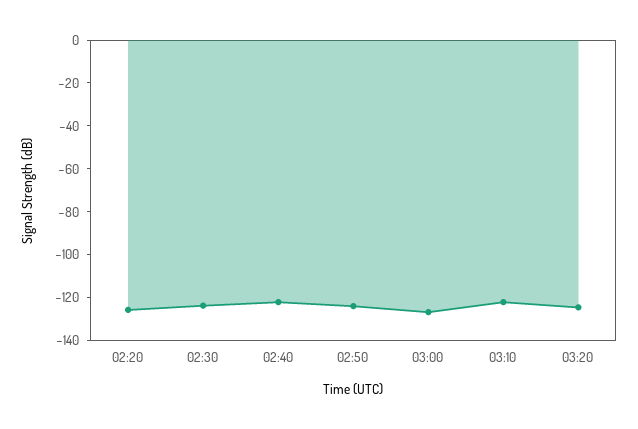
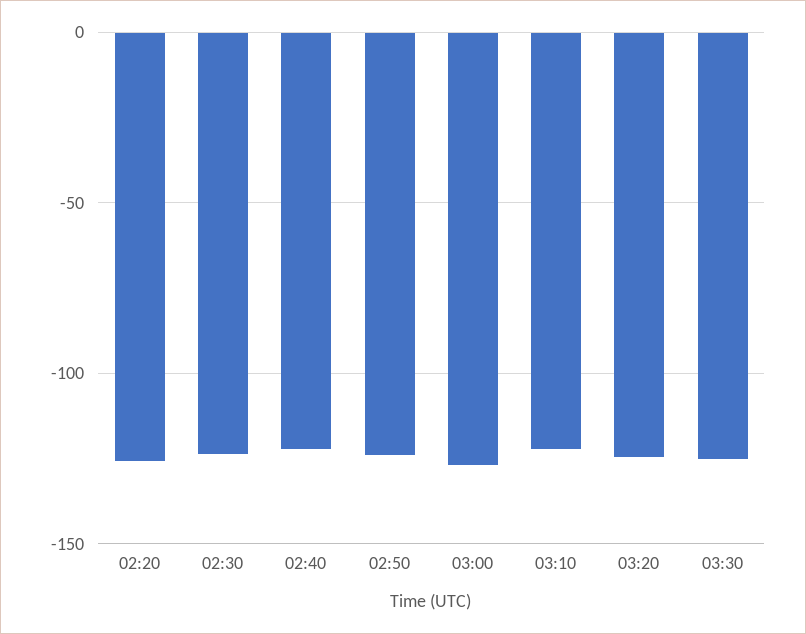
03:30: none -> -125

